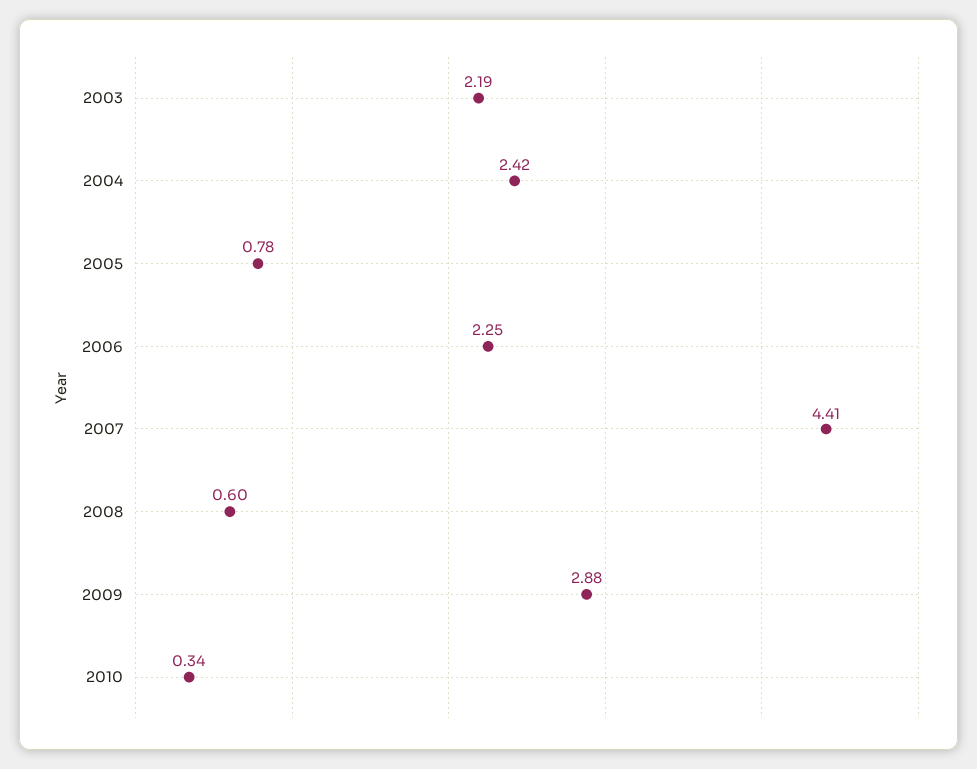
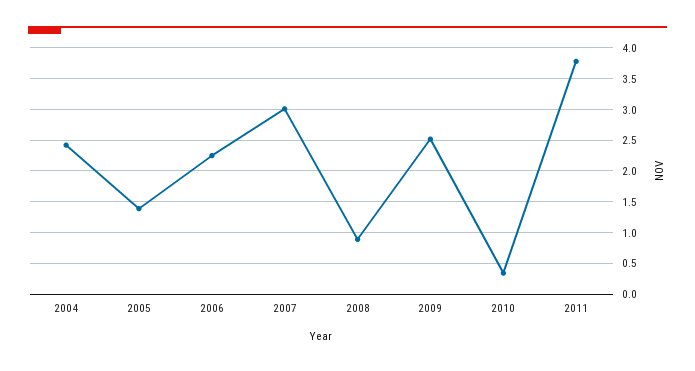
2003: 2.19 -> none
2005: 0.78 -> 1.4
2007: 4.41 -> 3
2008: 0.6 -> 0.9
2009: 2.88 -> 2.5
2011: none -> 3.8

